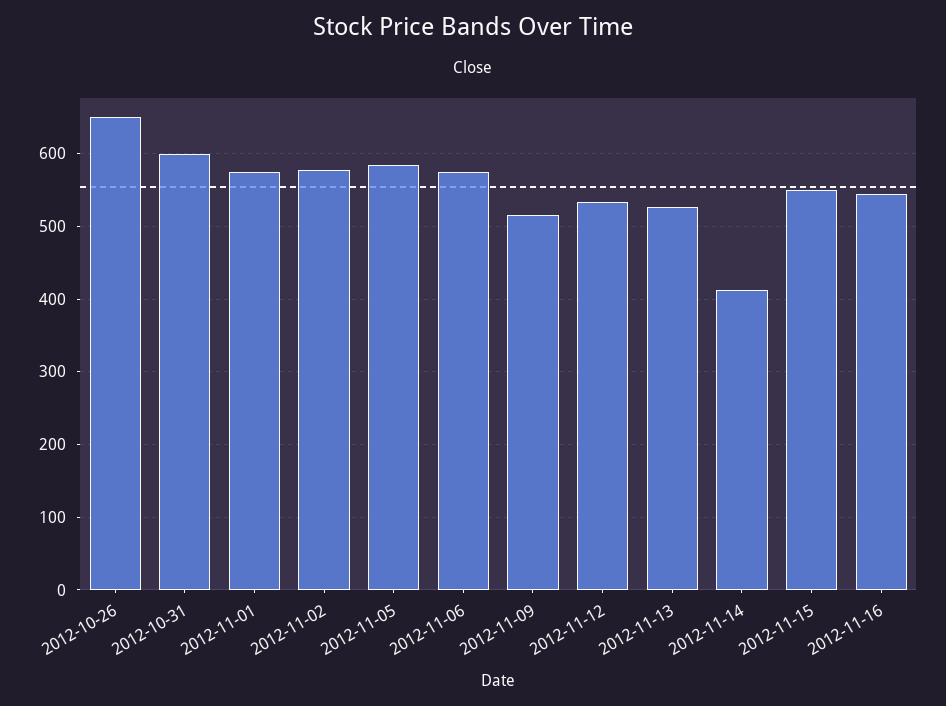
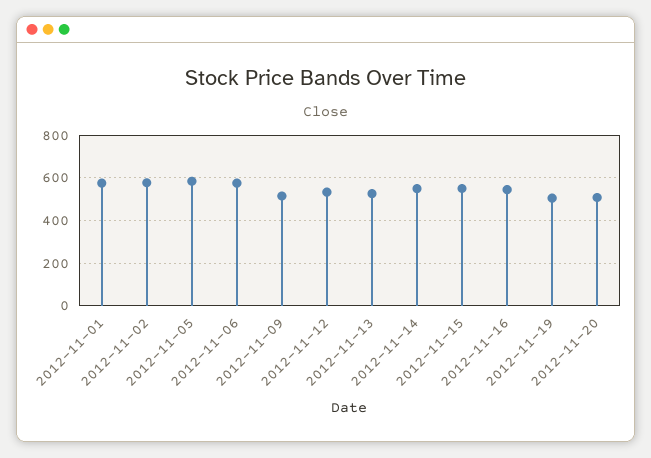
2012-10-26: 650 -> none
2012-10-31: 600 -> none
2012-11-14: 410 -> 550
2012-11-19: none -> 500
2012-11-20: none -> 500

